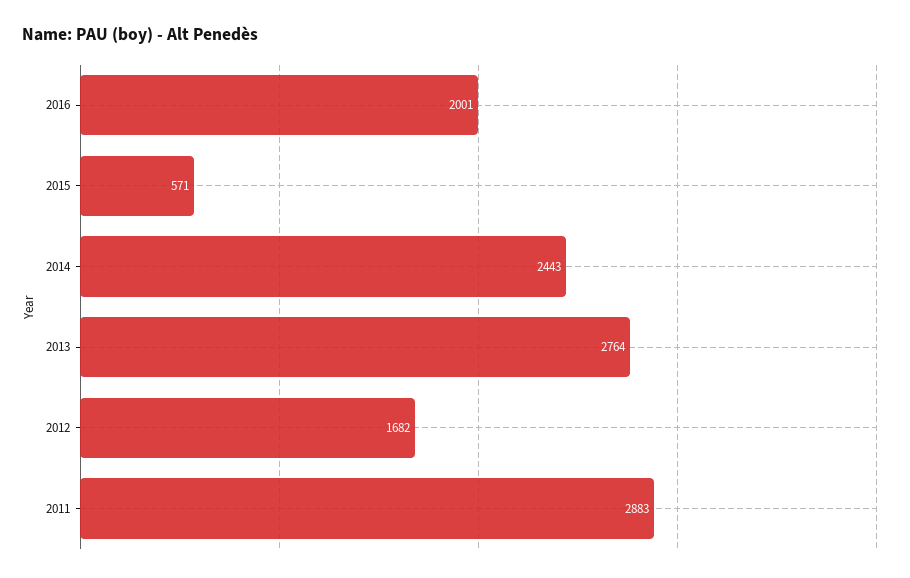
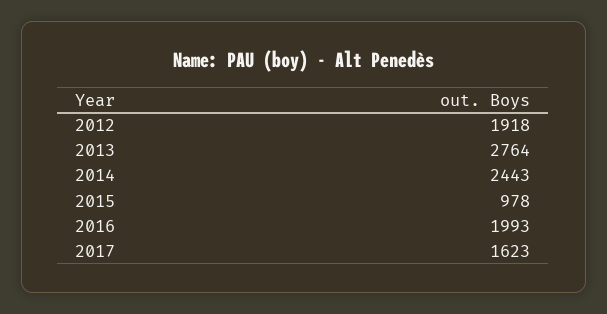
2016: 2001 -> 1993
2015: 571 -> 978
2012: 1682 -> 1918
2011: 2883 -> none
2017: none -> 1623

